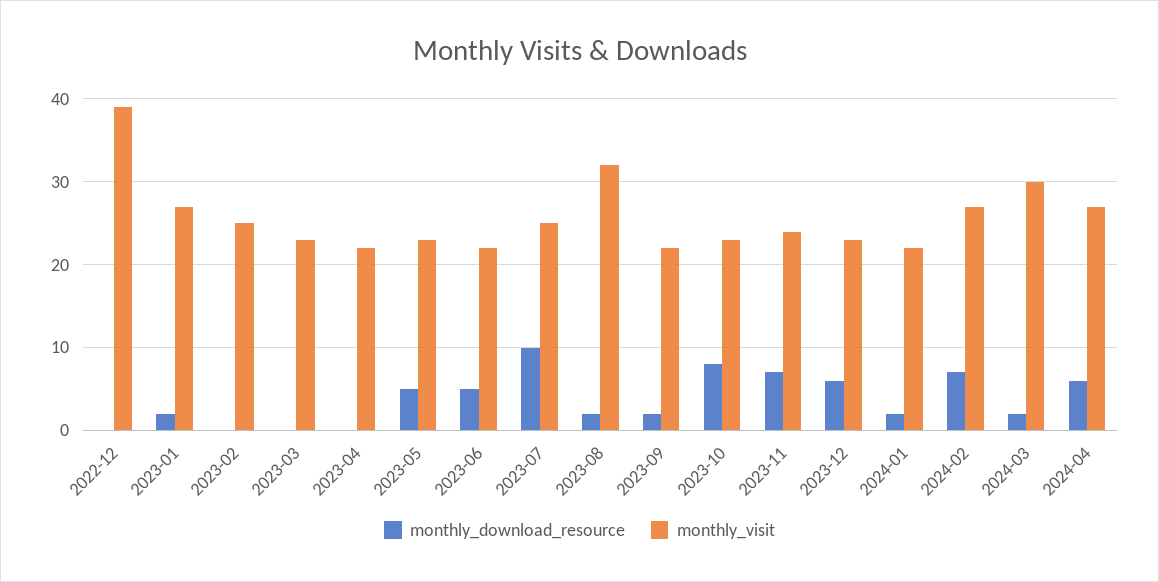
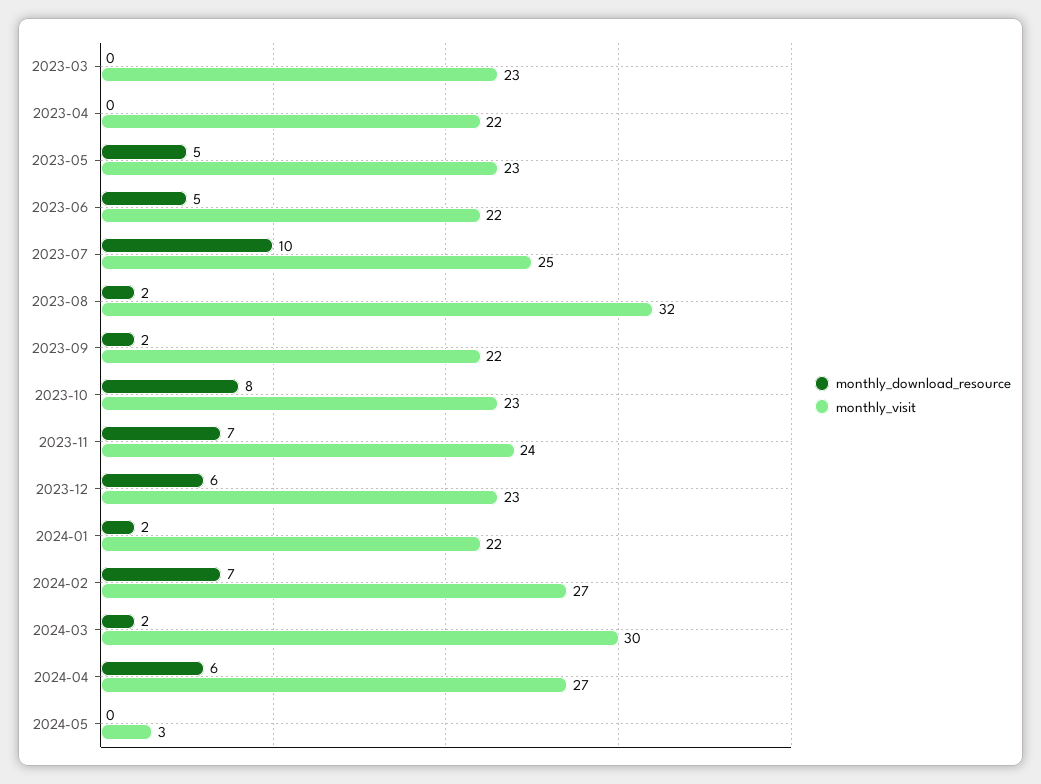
monthly_download_resource, 2022-12: 0 -> none
monthly_visit, 2022-12: 39 -> none
monthly_download_resource, 2023-01: 2 -> none
monthly_visit, 2023-01: 27 -> none
monthly_download_resource, 2023-02: 0 -> none
monthly_visit, 2023-02: 25 -> none
monthly_download_resource, 2024-05: none -> 0
monthly_visit, 2024-05: none -> 3

